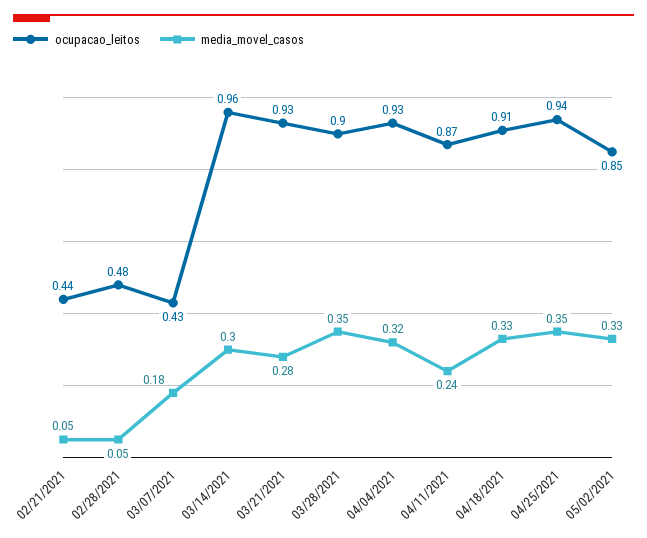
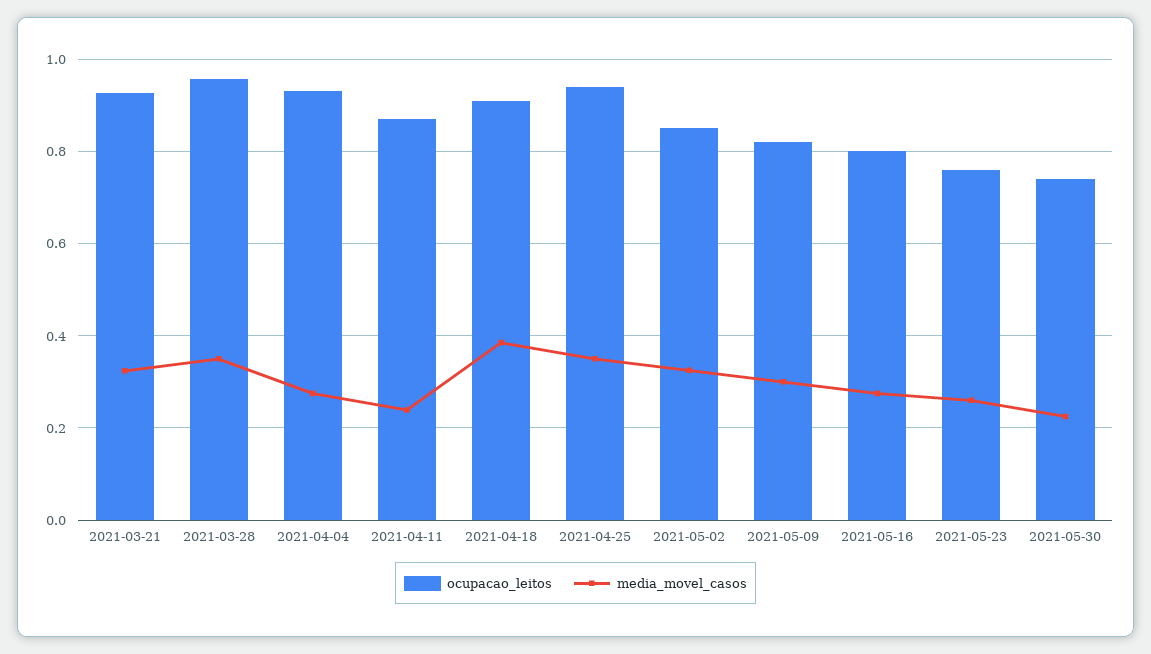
ocupacao_leitos, 02/21/2021: 0.44 -> none
media_movel_casos, 02/21/2021: 0.05 -> none
ocupacao_leitos, 02/28/2021: 0.48 -> none
media_movel_casos, 02/28/2021: 0.05 -> none
ocupacao_leitos, 03/07/2021: 0.43 -> none
media_movel_casos, 03/07/2021: 0.18 -> none
ocupacao_leitos, 03/14/2021: 0.96 -> none
media_movel_casos, 03/14/2021: 0.3 -> none
media_movel_casos, 03/21/2021: 0.28 -> 0.32
ocupacao_leitos, 03/28/2021: 0.9 -> 0.96
media_movel_casos, 04/04/2021: 0.32 -> 0.28
media_movel_casos, 04/18/2021: 0.33 -> 0.38
ocupacao_leitos, 2021-05-09: none -> 0.82
media_movel_casos, 2021-05-09: none -> 0.3
ocupacao_leitos, 2021-05-16: none -> 0.8
media_movel_casos, 2021-05-16: none -> 0.28
ocupacao_leitos, 2021-05-23: none -> 0.76
media_movel_casos, 2021-05-23: none -> 0.26
ocupacao_leitos, 2021-05-30: none -> 0.74
media_movel_casos, 2021-05-30: none -> 0.22

